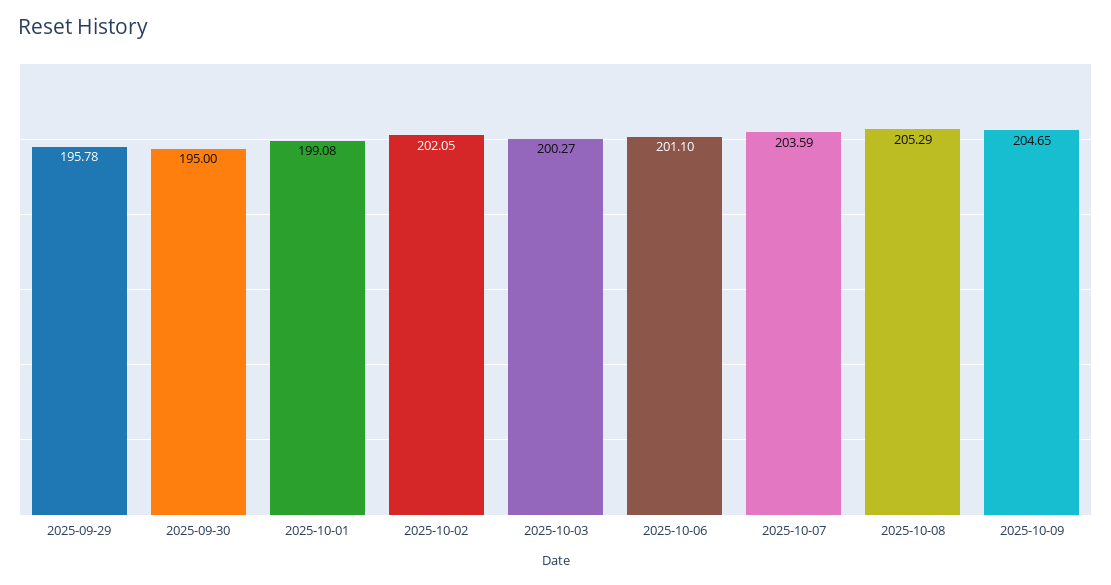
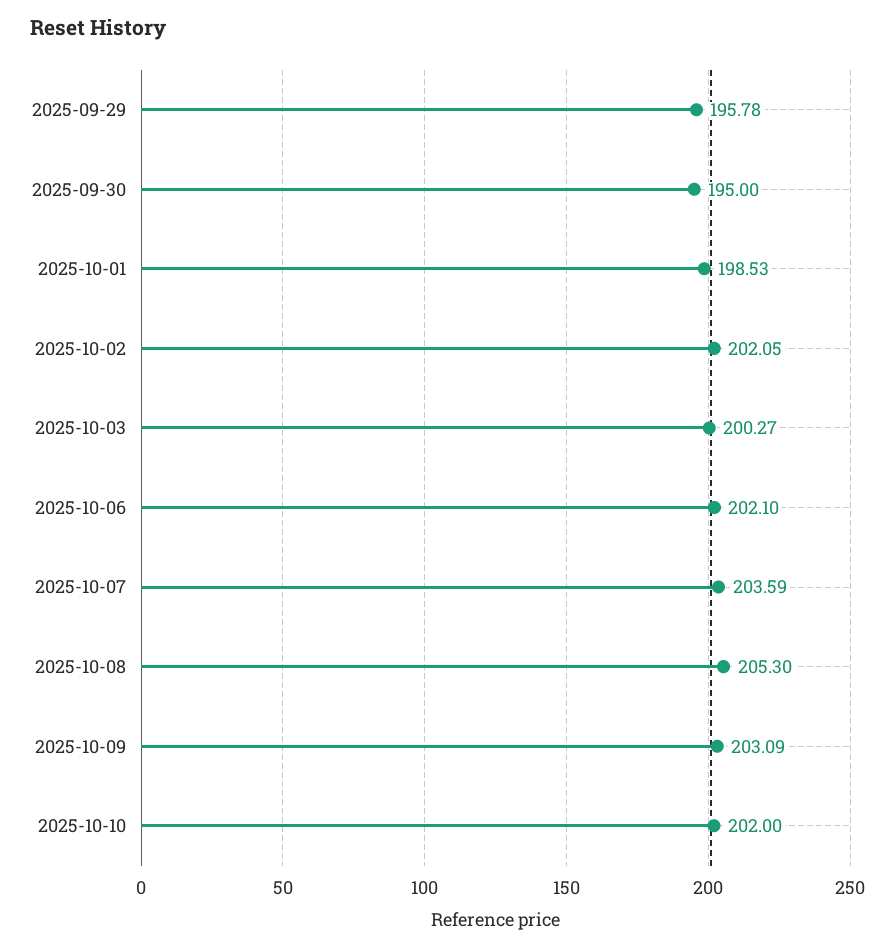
2025-10-01: 199.08 -> 198.53
2025-10-06: 201.1 -> 202.1
2025-10-08: 205.29 -> 205.3
2025-10-09: 204.65 -> 203.09
2025-10-10: none -> 202

